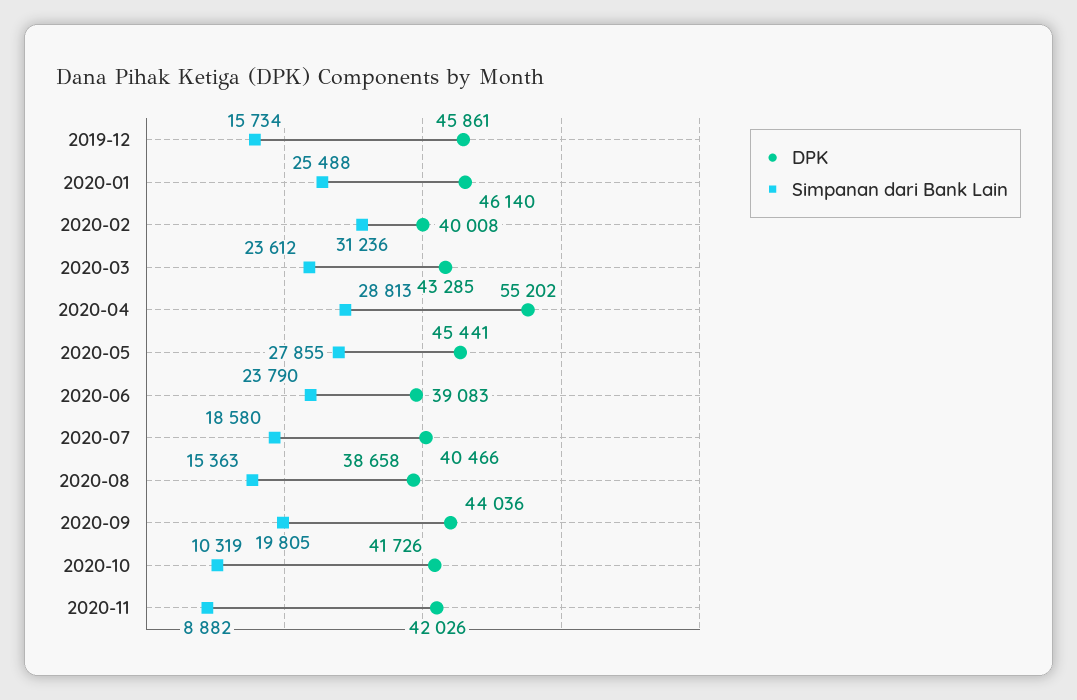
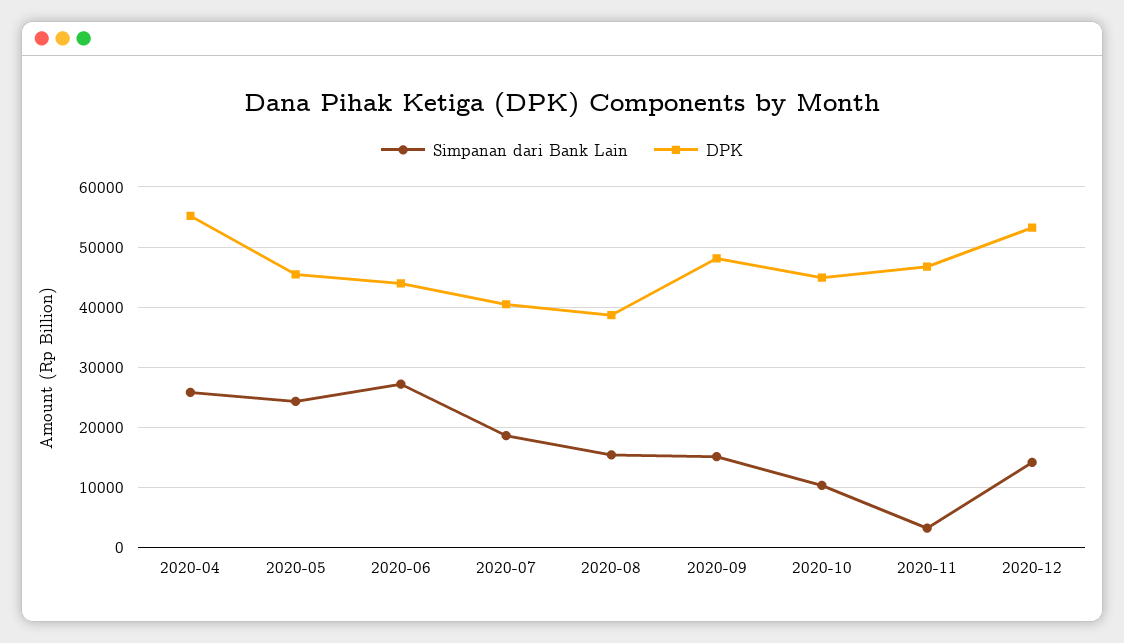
DPK, 2019-12: 45861 -> none
Simpanan dari Bank Lain, 2019-12: 15734 -> none
DPK, 2020-01: 46140 -> none
Simpanan dari Bank Lain, 2020-01: 25488 -> none
DPK, 2020-02: 40008 -> none
Simpanan dari Bank Lain, 2020-02: 31236 -> none
DPK, 2020-03: 43285 -> none
Simpanan dari Bank Lain, 2020-03: 23612 -> none
Simpanan dari Bank Lain, 2020-04: 28813 -> 26000
Simpanan dari Bank Lain, 2020-05: 27855 -> 24000
DPK, 2020-06: 39083 -> 44000
Simpanan dari Bank Lain, 2020-06: 23790 -> 27000
DPK, 2020-09: 44036 -> 48000
Simpanan dari Bank Lain, 2020-09: 19805 -> 15000
DPK, 2020-10: 41726 -> 45000
DPK, 2020-11: 42026 -> 47000
Simpanan dari Bank Lain, 2020-11: 8882 -> 3000
Simpanan dari Bank Lain, 2020-12: none -> 14000
DPK, 2020-12: none -> 53000

